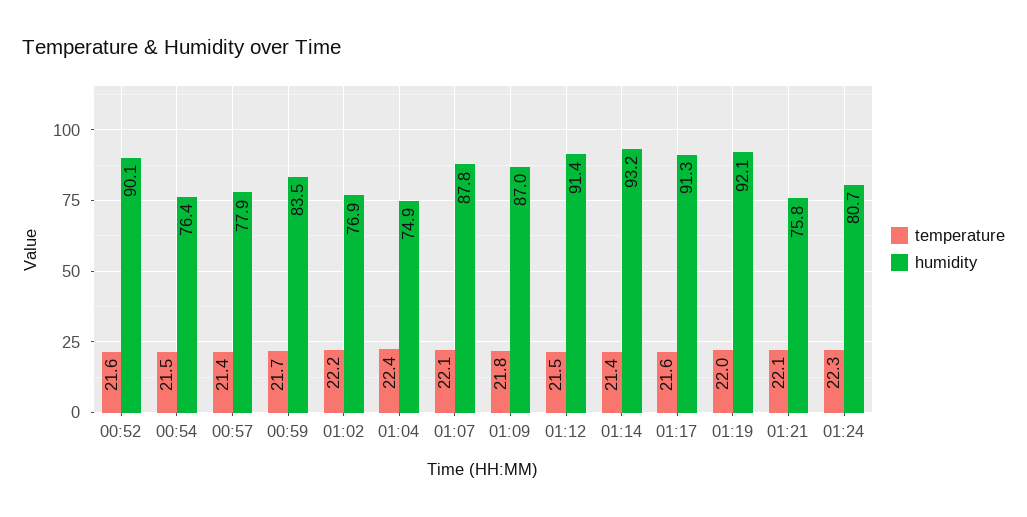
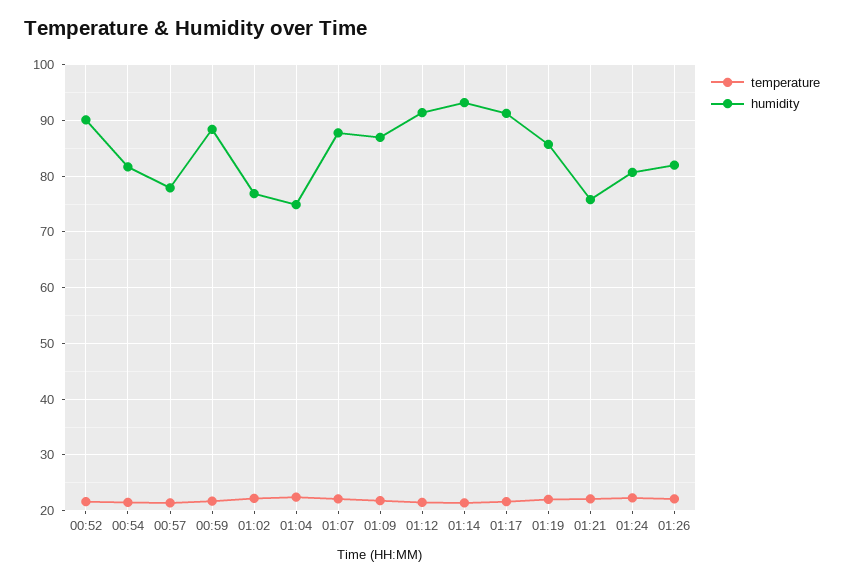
humidity, 00:54: 76.4 -> 82
humidity, 00:59: 83.5 -> 88
humidity, 01:19: 92.1 -> 86
temperature, 01:26: none -> 22
humidity, 01:26: none -> 82

